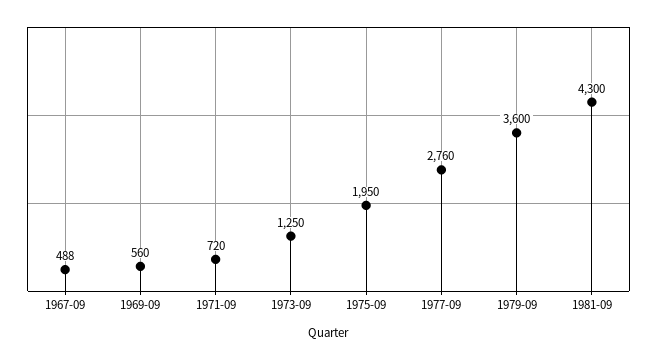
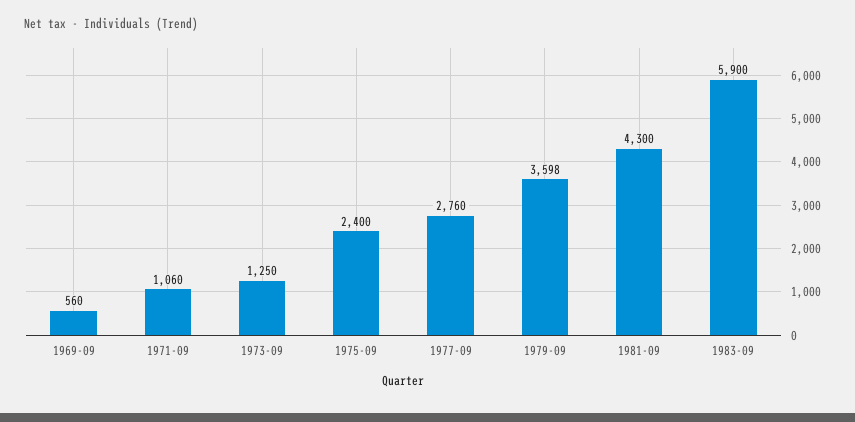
1967-09: 488 -> none
1971-09: 720 -> 1060
1975-09: 1950 -> 2400
1979-09: 3600 -> 3598
1983-09: none -> 5900

